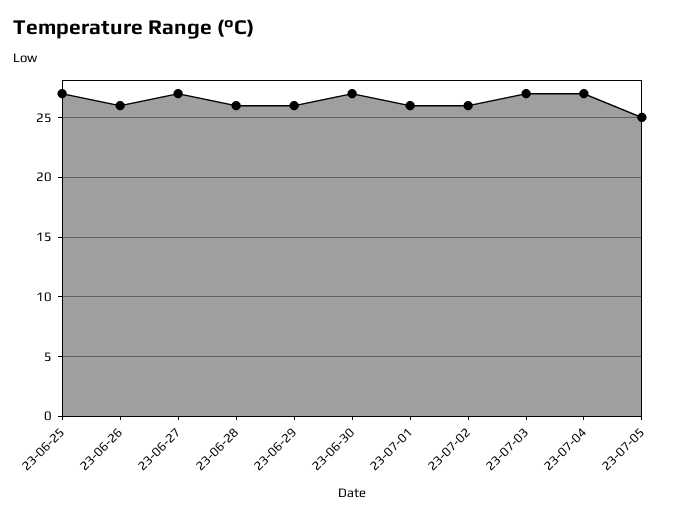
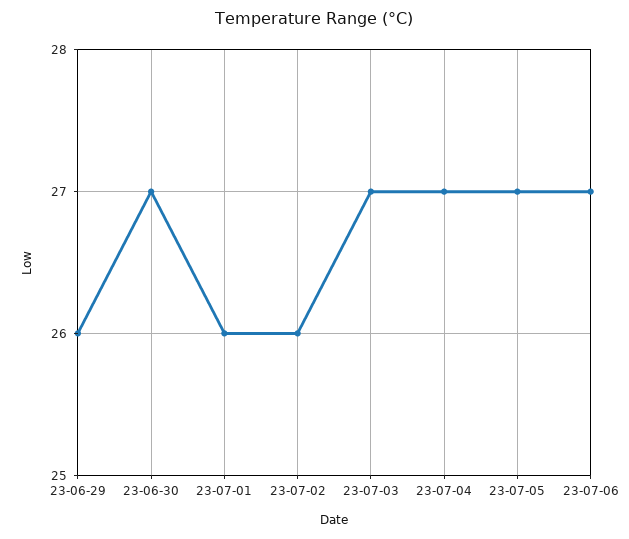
23-06-25: 27 -> none
23-06-26: 26 -> none
23-06-27: 27 -> none
23-06-28: 26 -> none
23-07-05: 25 -> 27
23-07-06: none -> 27

